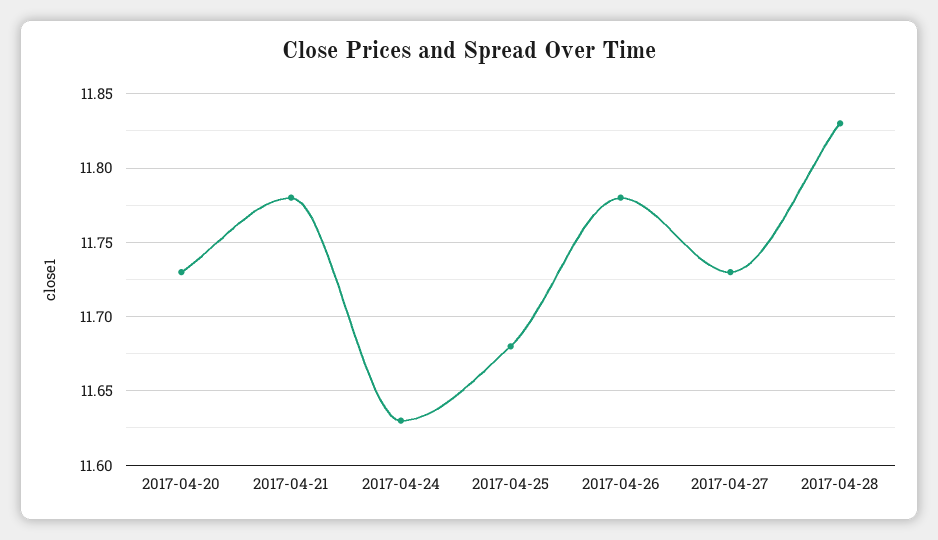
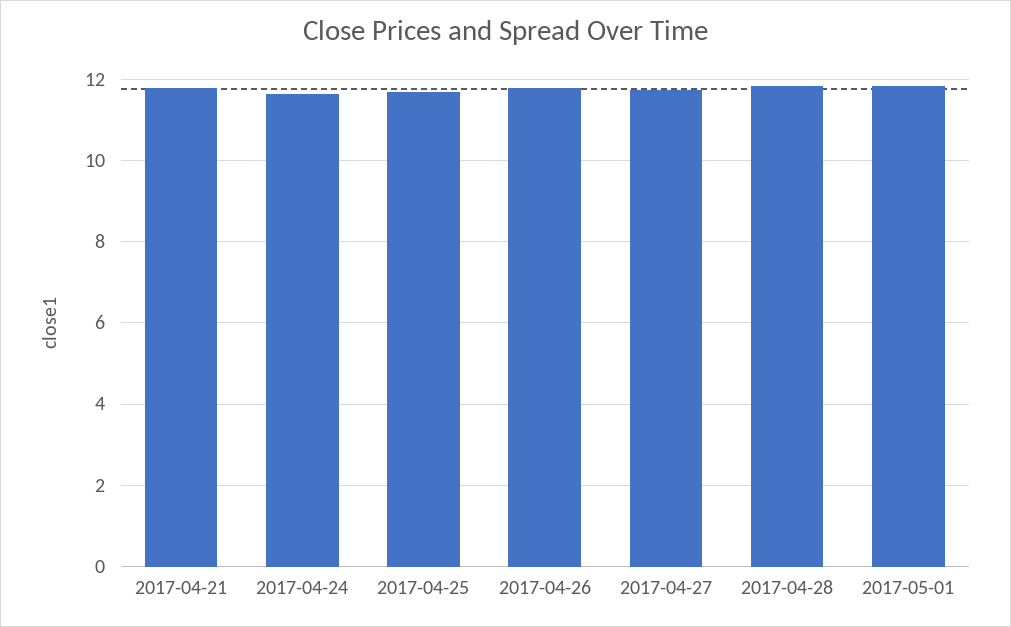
2017-04-20: 11.73 -> none
2017-05-01: none -> 11.8

